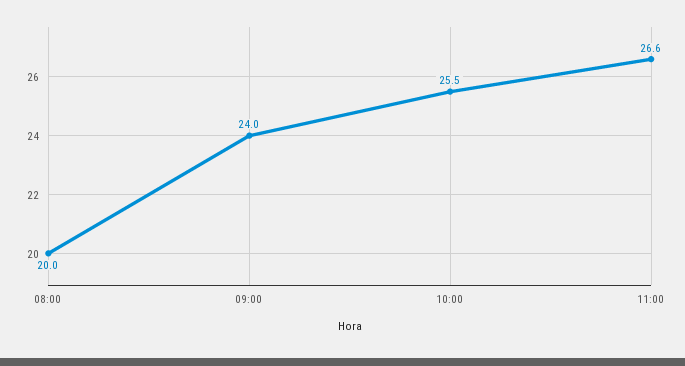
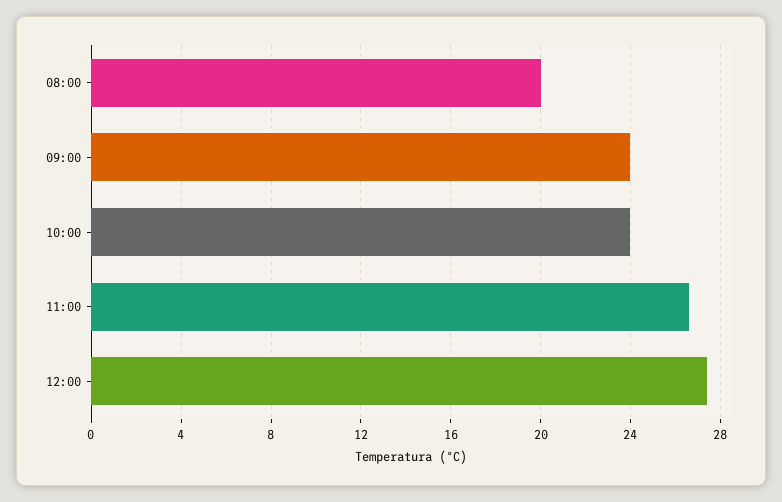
10:00: 25.5 -> 24
12:00: none -> 27.5

